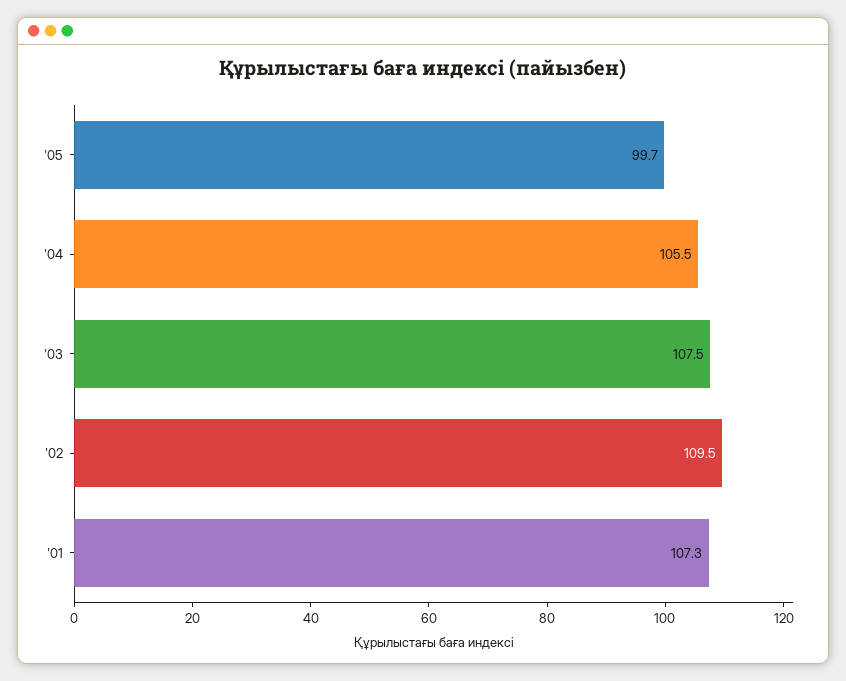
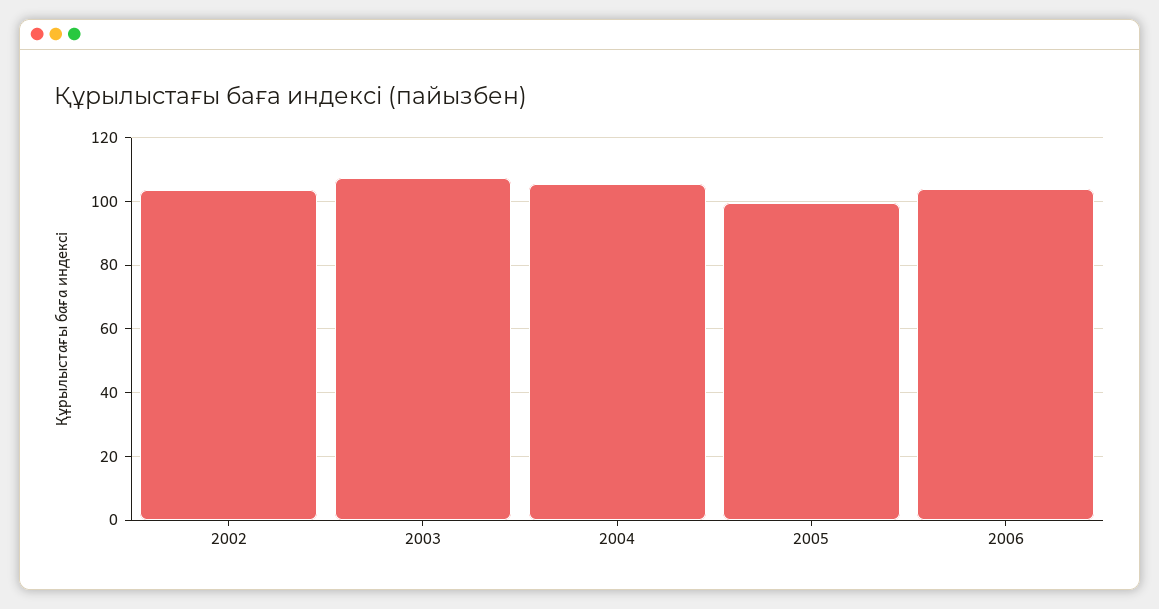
'02: 109.5 -> 104
'01: 107.3 -> none
2006: none -> 104

